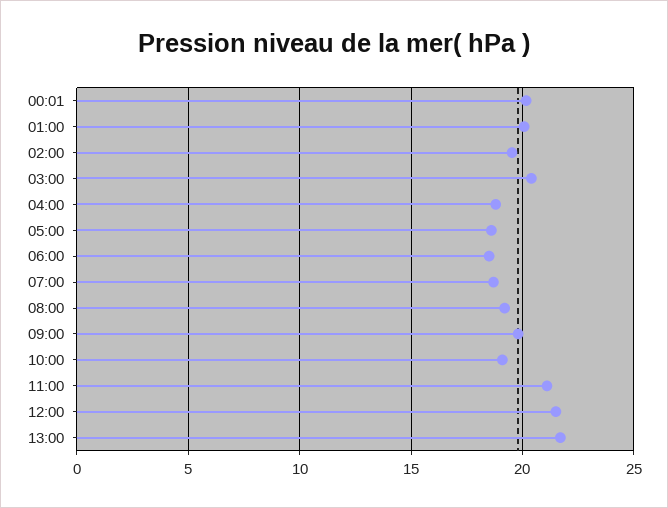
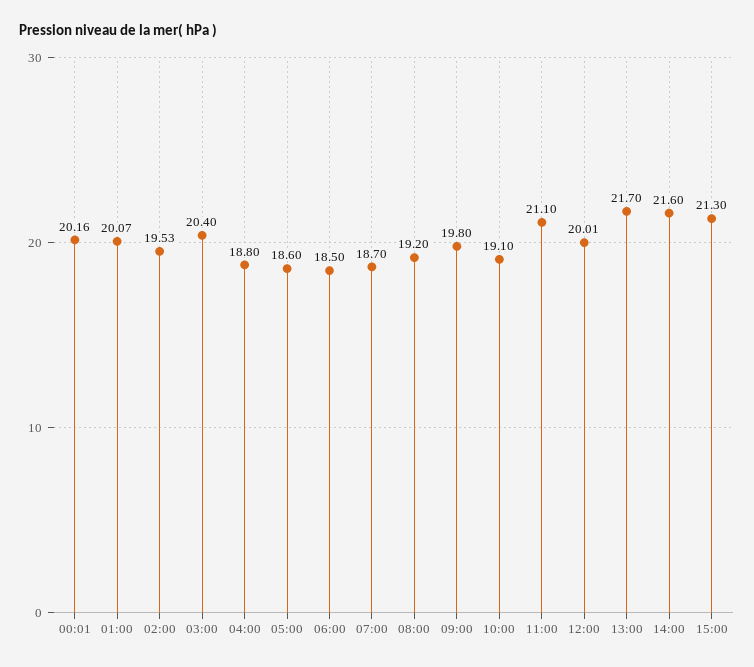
12:00: 21.5 -> 20.01
14:00: none -> 21.6
15:00: none -> 21.3

